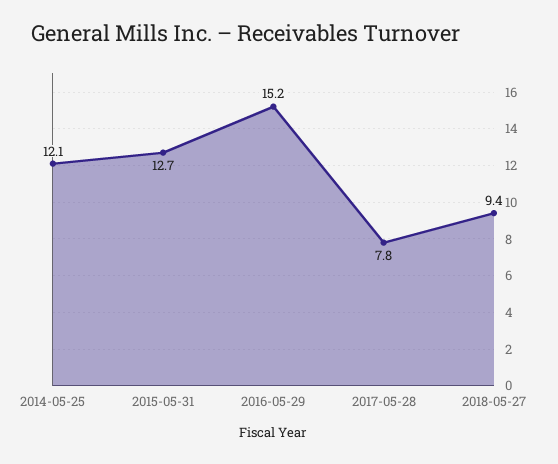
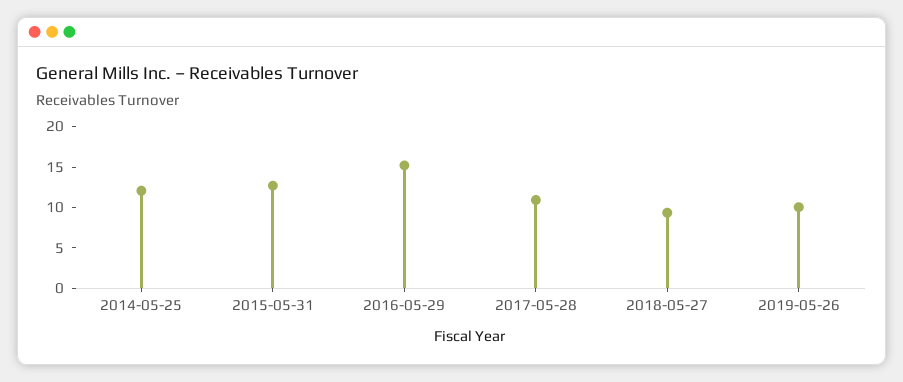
2017-05-28: 7.8 -> 11
2019-05-26: none -> 10

